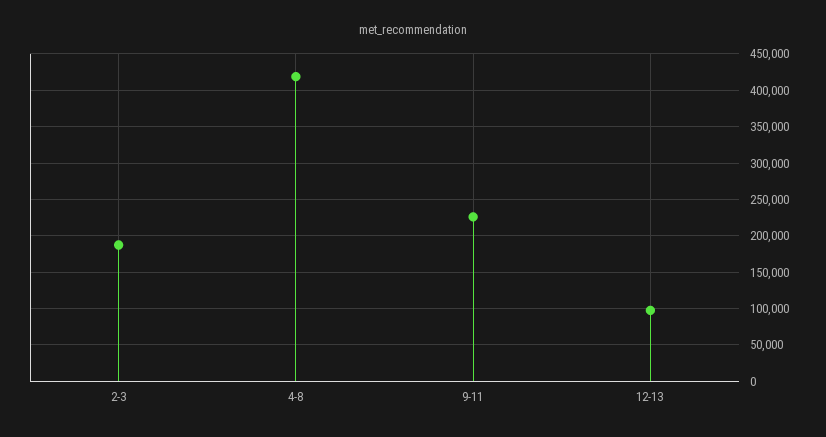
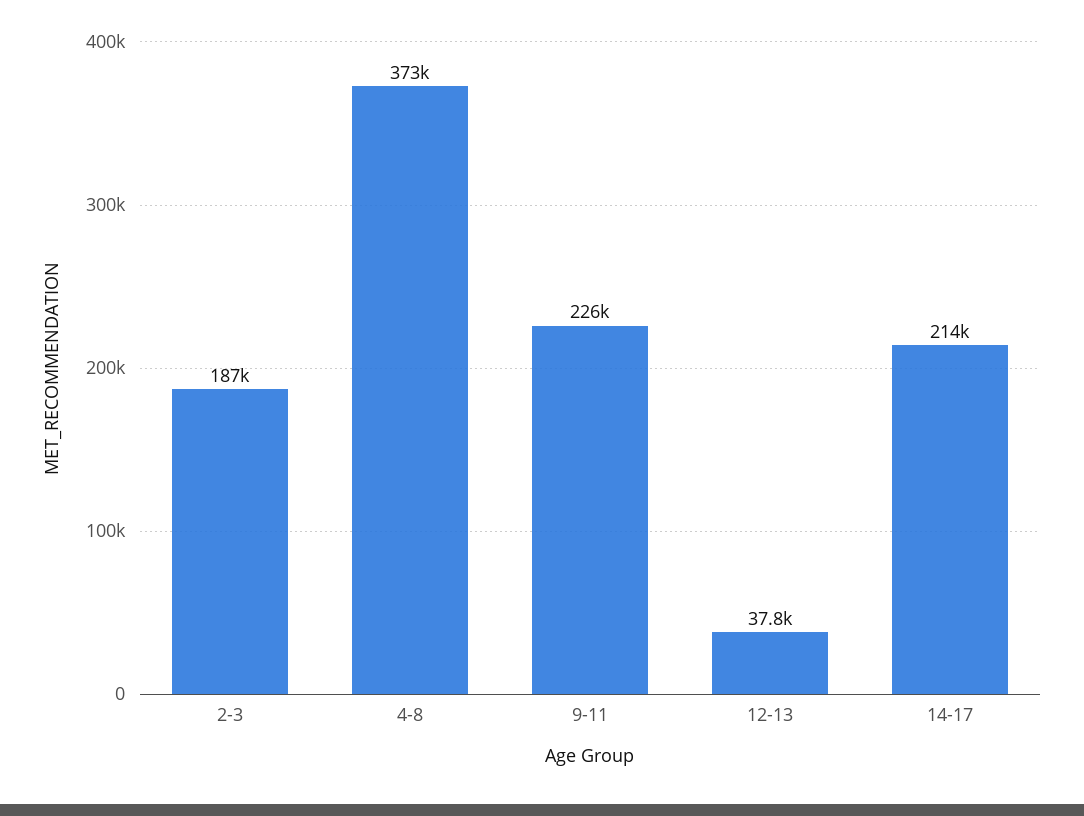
4-8: 420000 -> 373000
12-13: 100000 -> 37800
14-17: none -> 214000

